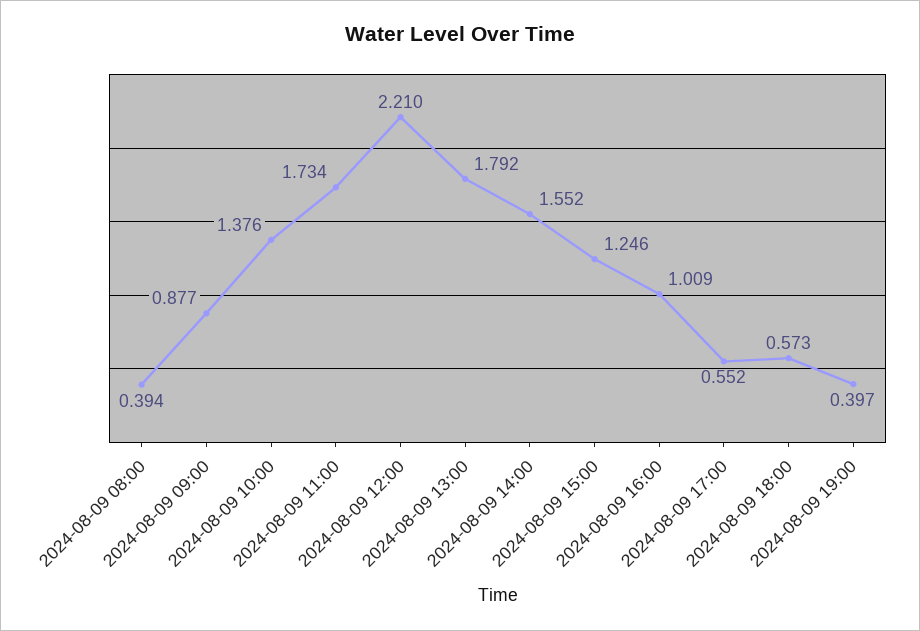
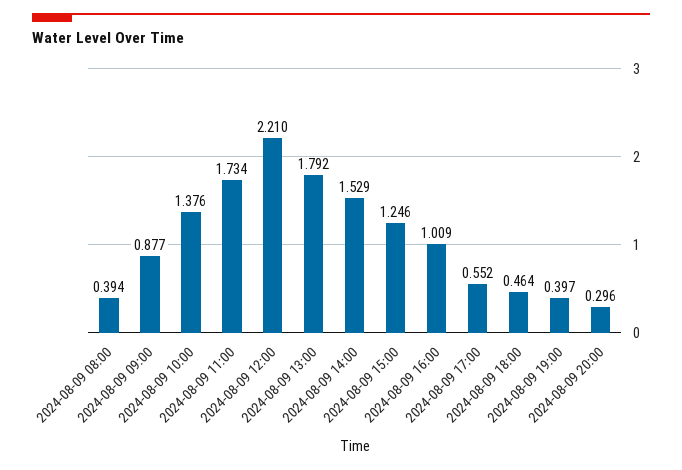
2024-08-09 14:00: 1.552 -> 1.529
2024-08-09 18:00: 0.573 -> 0.464
2024-08-09 20:00: none -> 0.296

